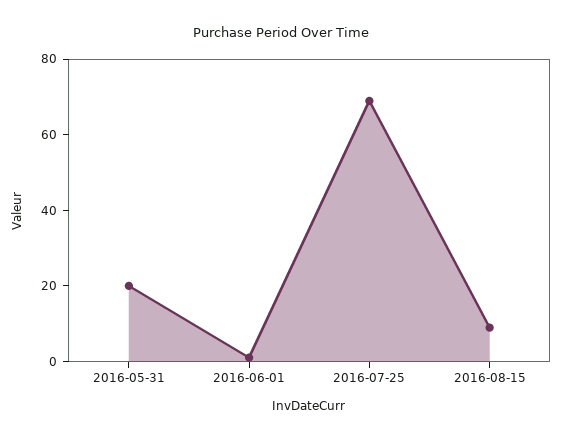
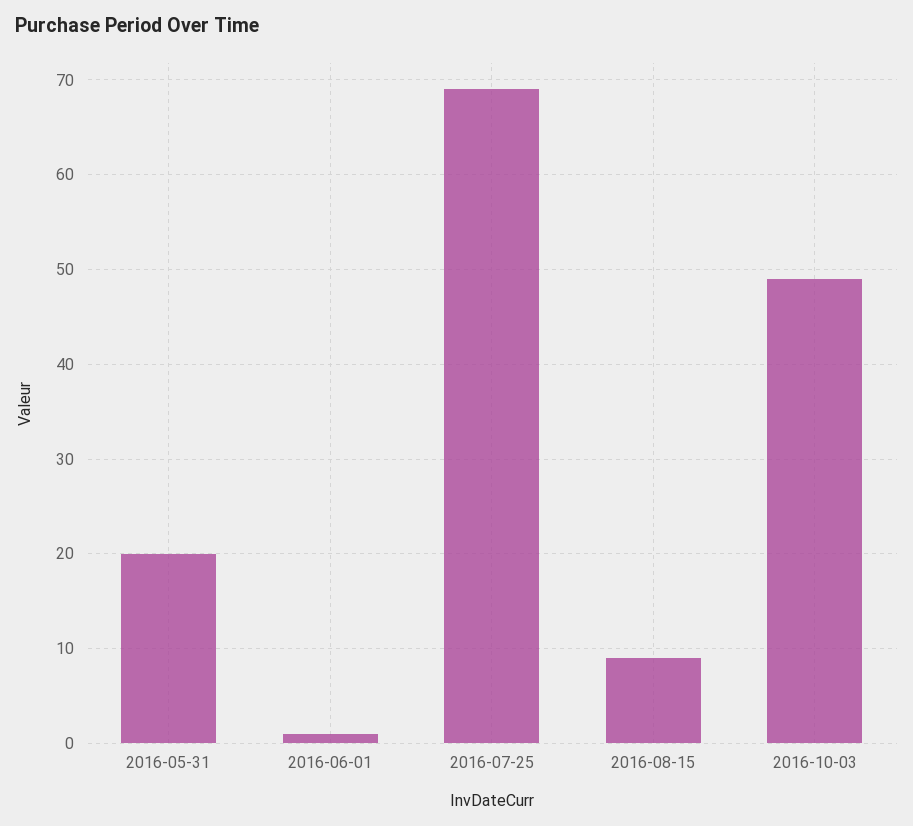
2016-10-03: none -> 49

